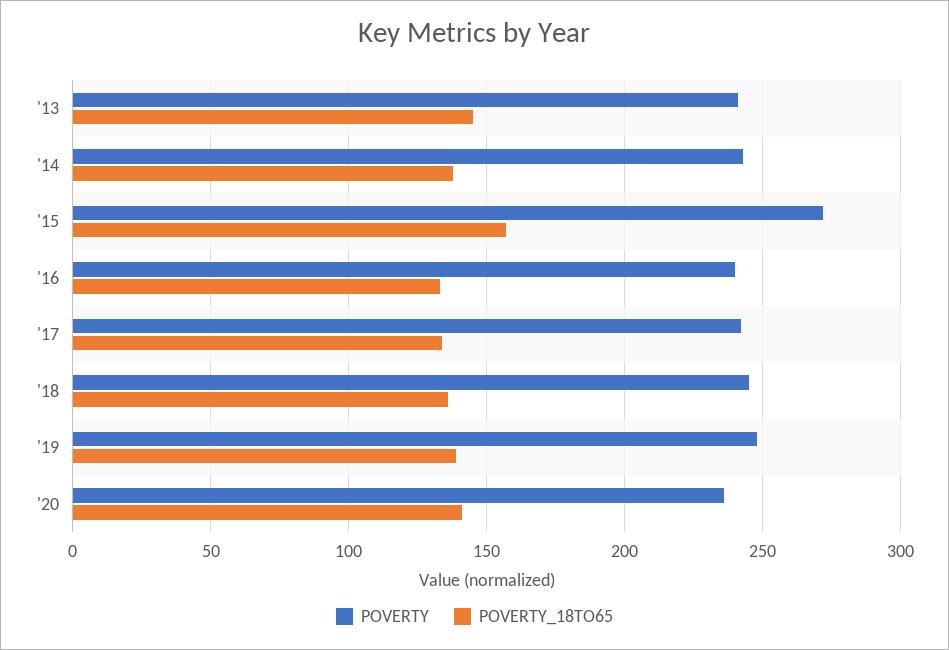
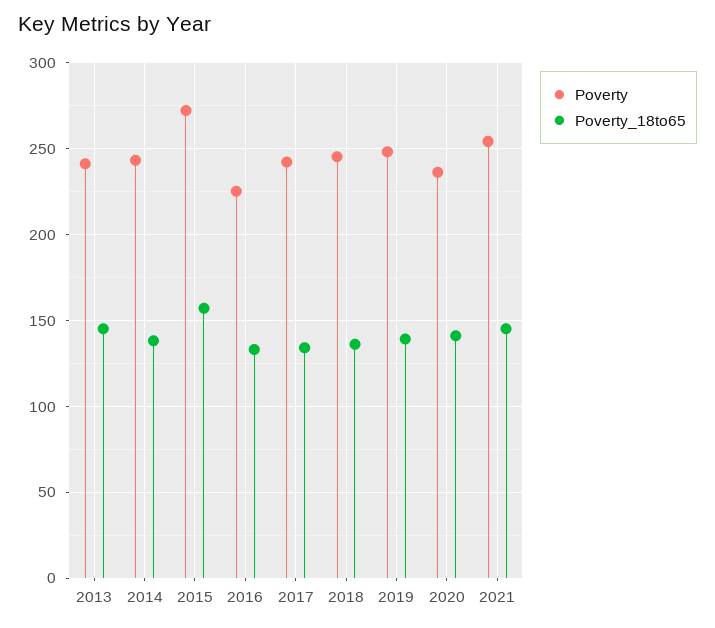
POVERTY, '16: 240 -> 225
POVERTY, 2021: none -> 255
POVERTY_18TO65, 2021: none -> 145

